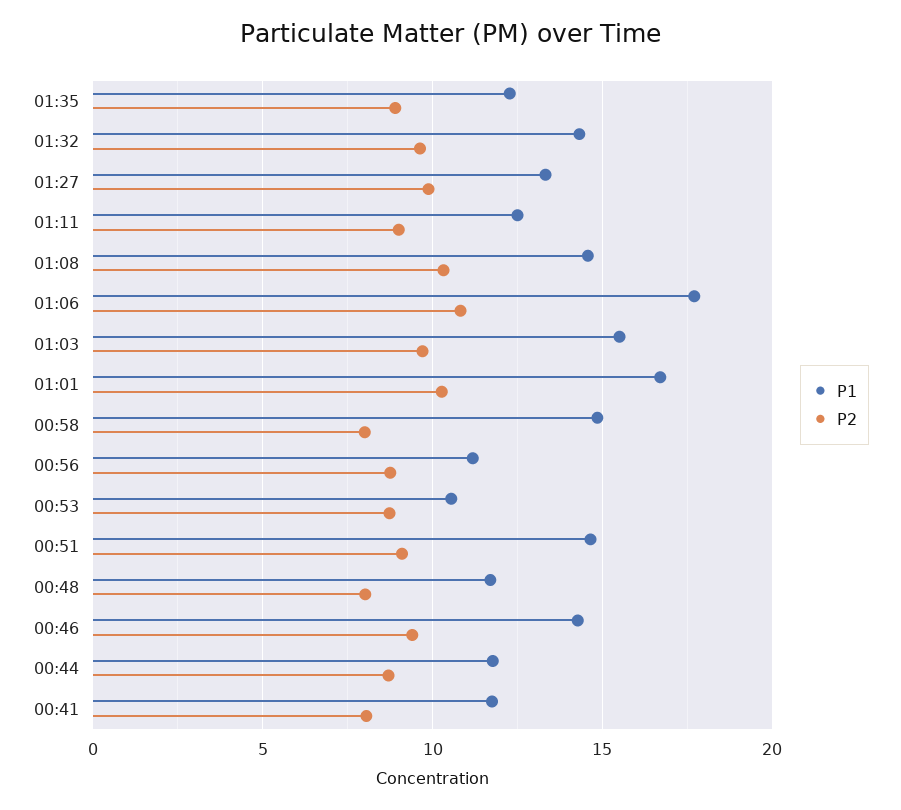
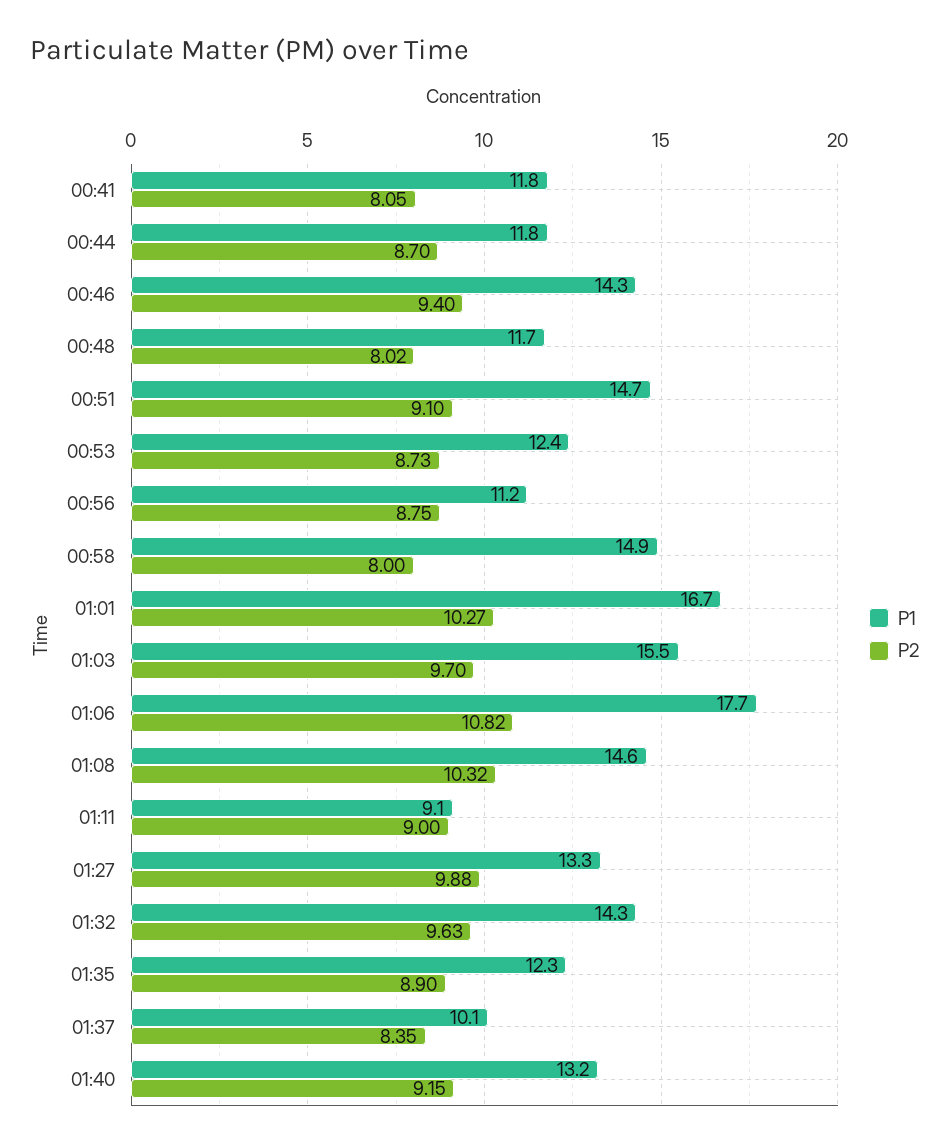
P1, 01:11: 12.5 -> 9.1
P1, 00:53: 10.5 -> 12.4
P1, 01:37: none -> 10.1
P2, 01:37: none -> 8.35
P1, 01:40: none -> 13.2
P2, 01:40: none -> 9.15

